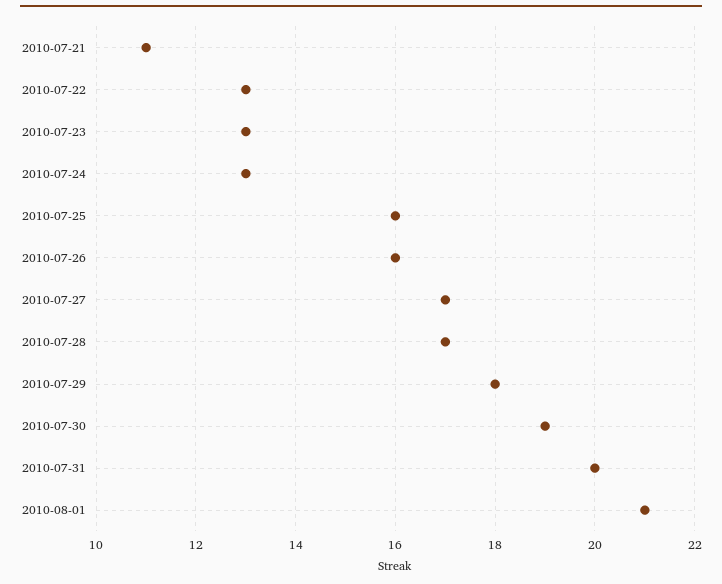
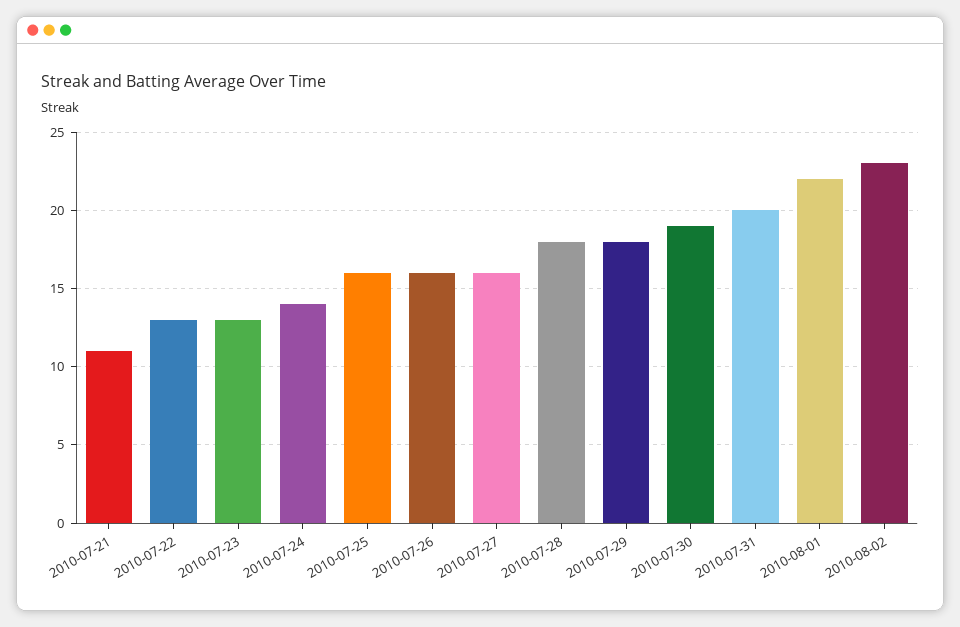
2010-07-24: 13 -> 14
2010-07-27: 17 -> 16
2010-07-28: 17 -> 18
2010-08-01: 21 -> 22
2010-08-02: none -> 23

